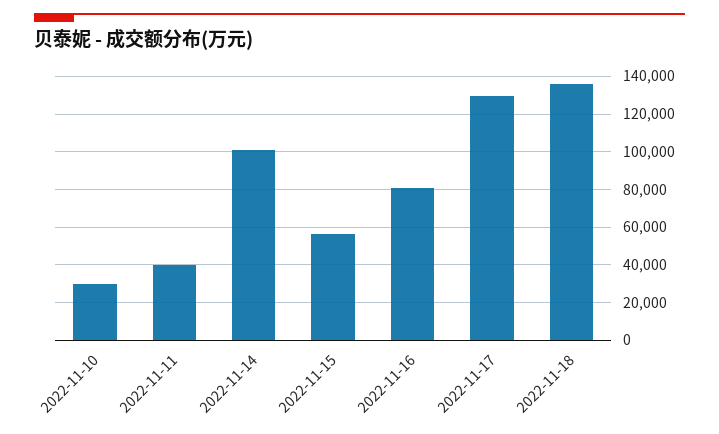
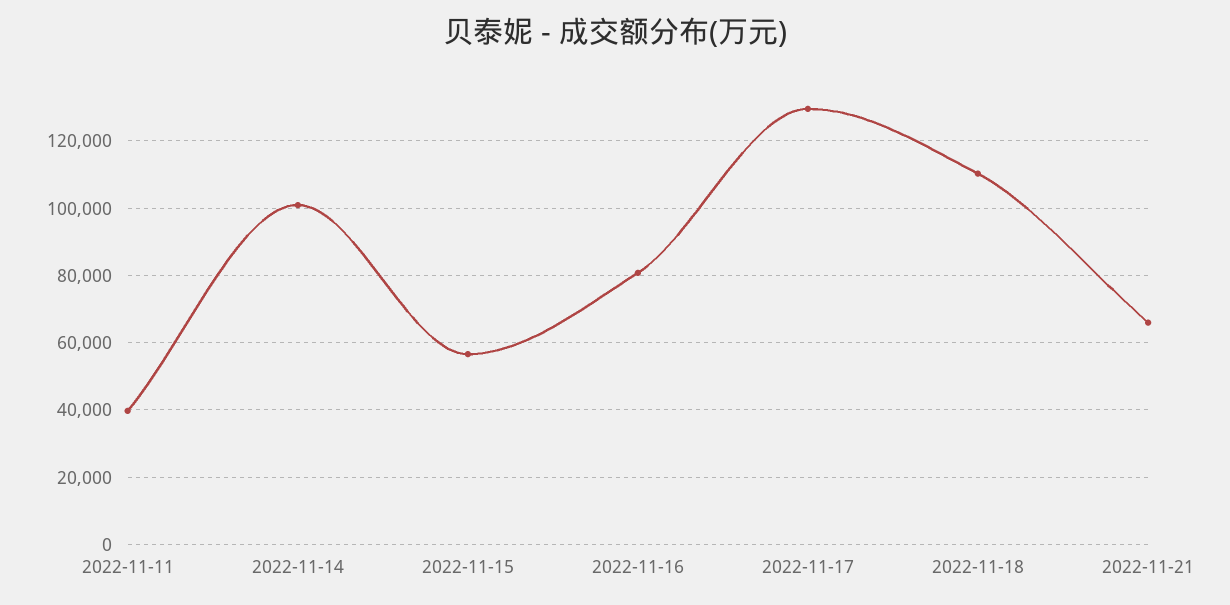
2022-11-10: 30000 -> none
2022-11-18: 135000 -> 110000
2022-11-21: none -> 66000

